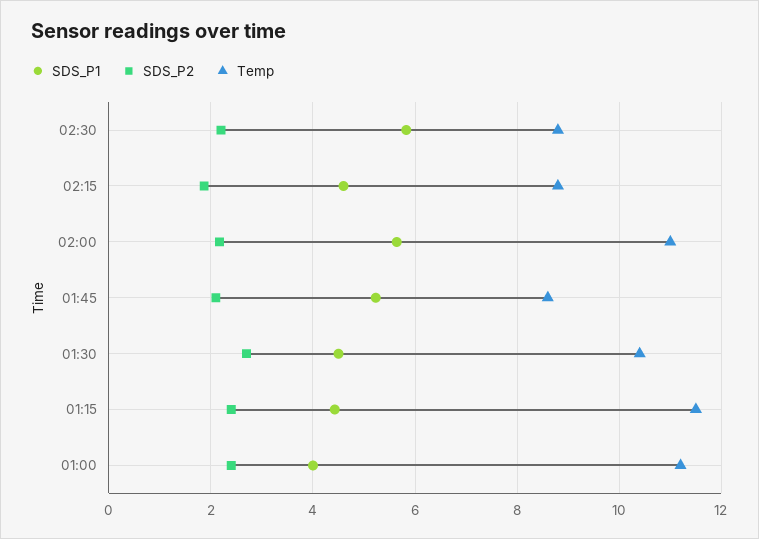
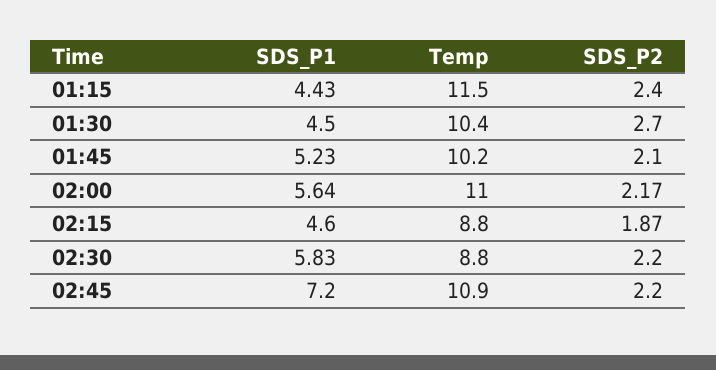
Temp, 01:45: 8.6 -> 10.2
SDS_P1, 01:00: 4 -> none
SDS_P2, 01:00: 2.4 -> none
Temp, 01:00: 11.2 -> none
SDS_P1, 02:45: none -> 7.2
Temp, 02:45: none -> 10.9
SDS_P2, 02:45: none -> 2.2

